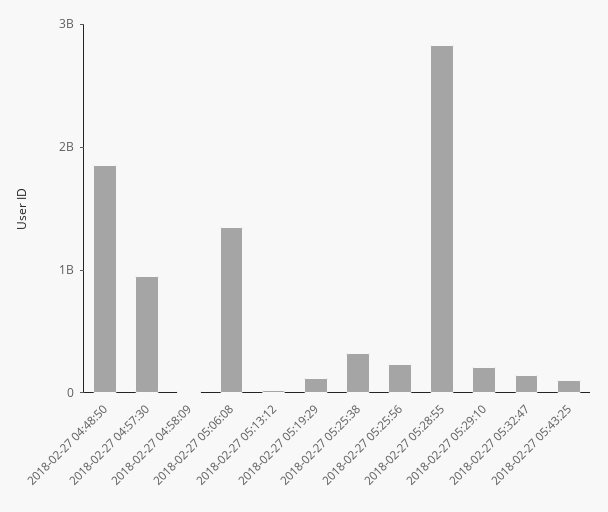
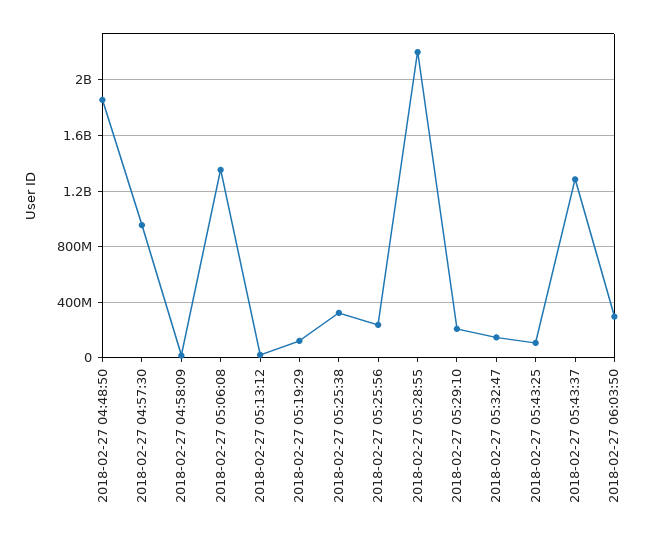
2018-02-27 05:28:55: 2800000000 -> 2200000000
2018-02-27 05:43:37: none -> 1300000000
2018-02-27 06:03:50: none -> 300000000

